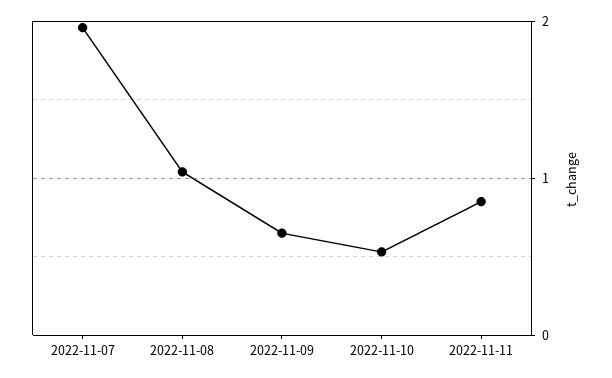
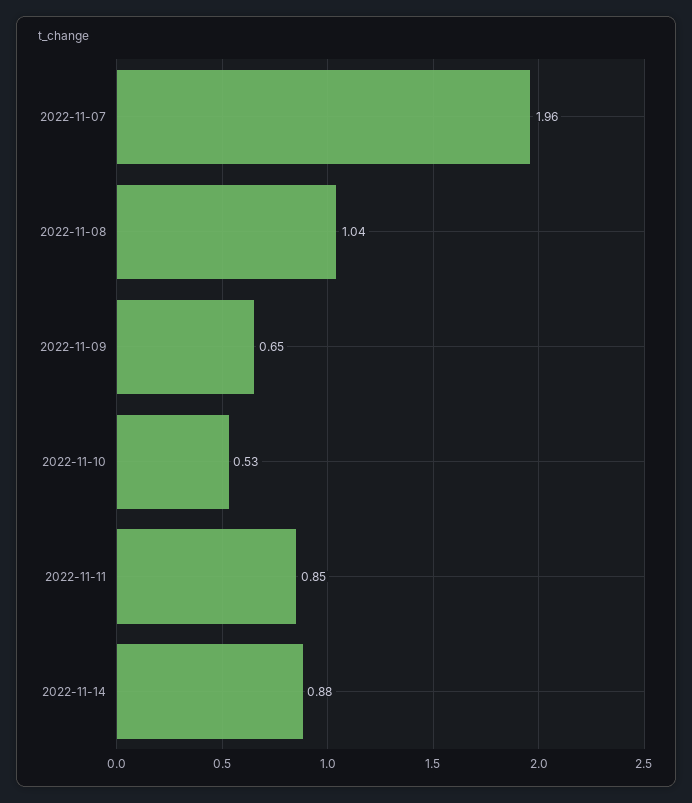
2022-11-14: none -> 0.88

